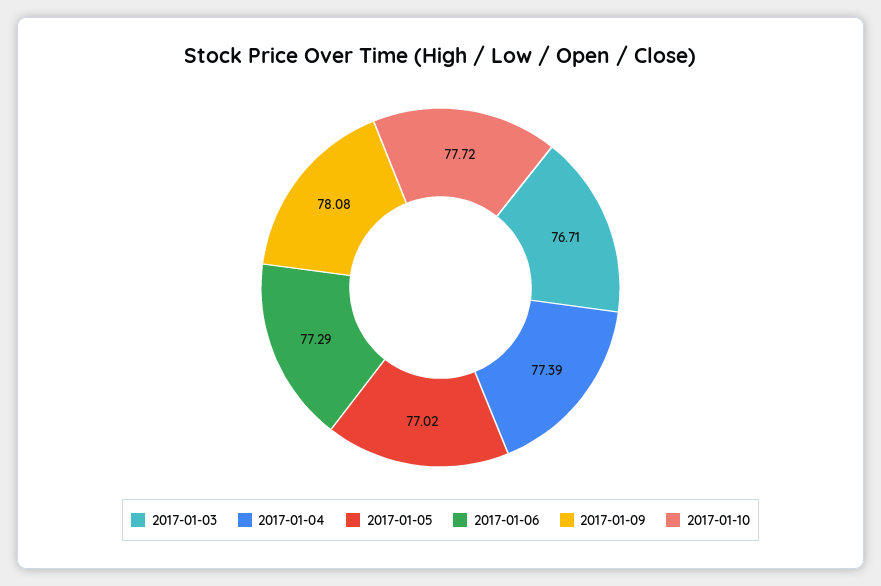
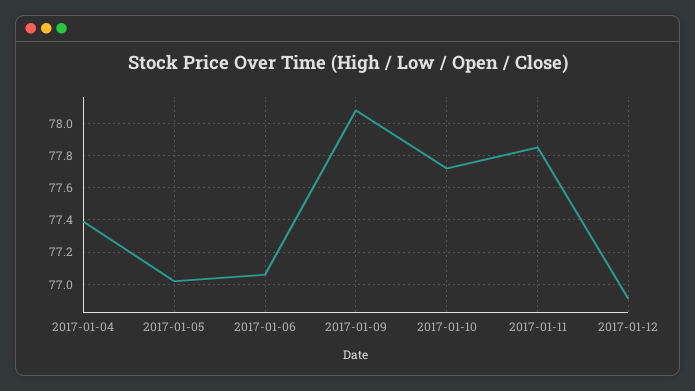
2017-01-03: 76.71 -> none
2017-01-06: 77.29 -> 77.05
2017-01-11: none -> 77.85
2017-01-12: none -> 76.9

